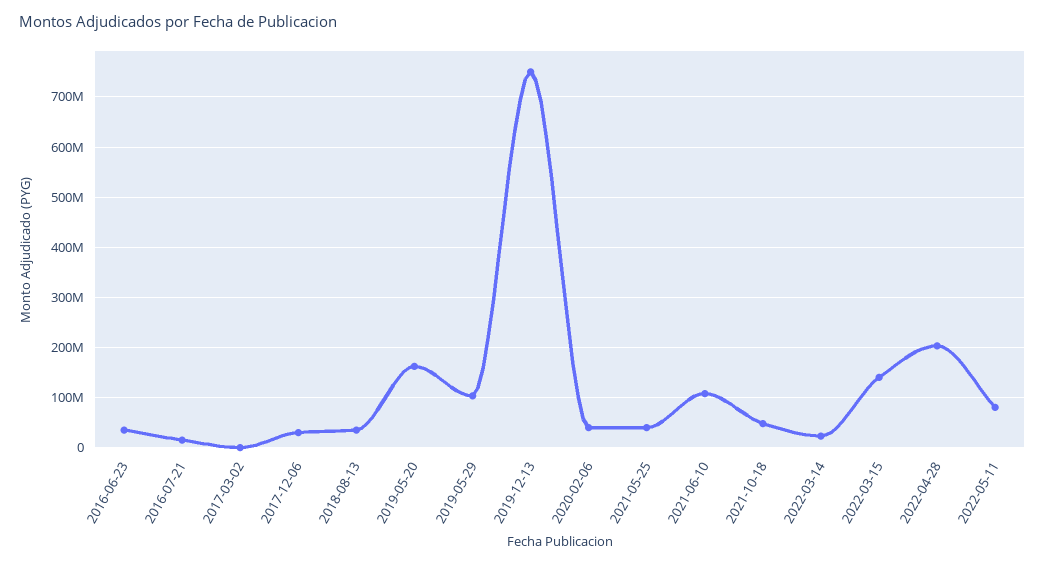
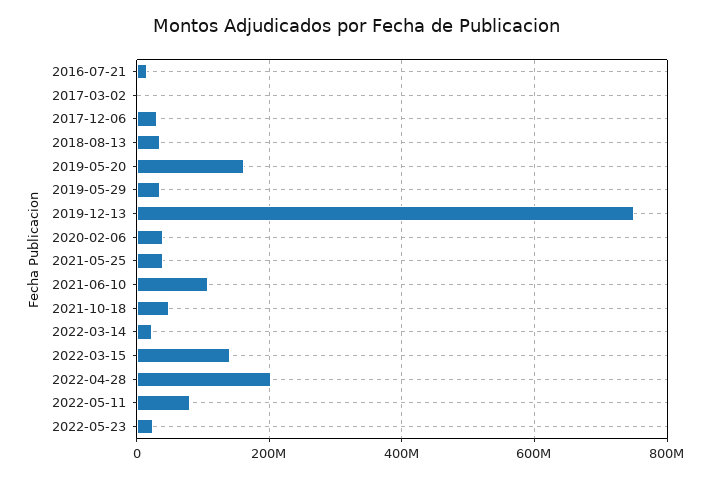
2016-06-23: 40000000 -> none
2019-05-29: 100000000 -> 40000000
2022-05-23: none -> 20000000

